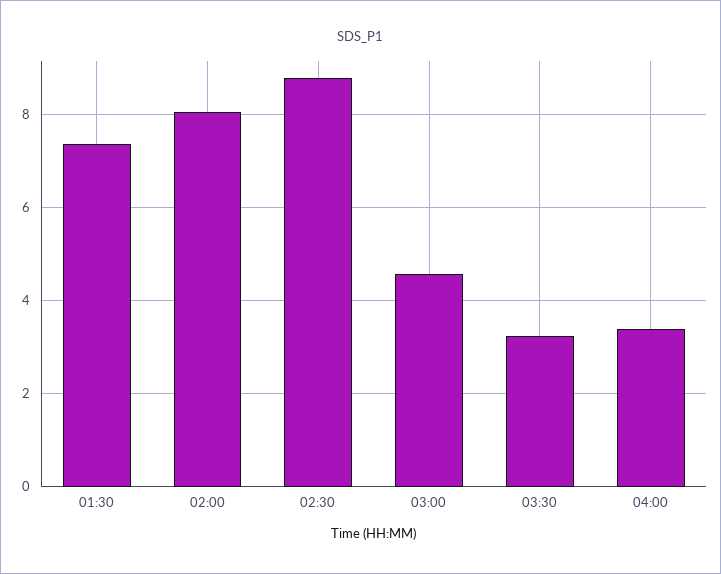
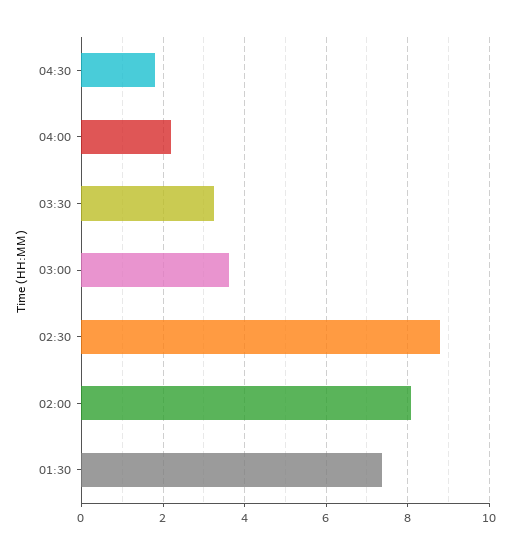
03:00: 4.6 -> 3.6
04:00: 3.4 -> 2.2
04:30: none -> 1.8

